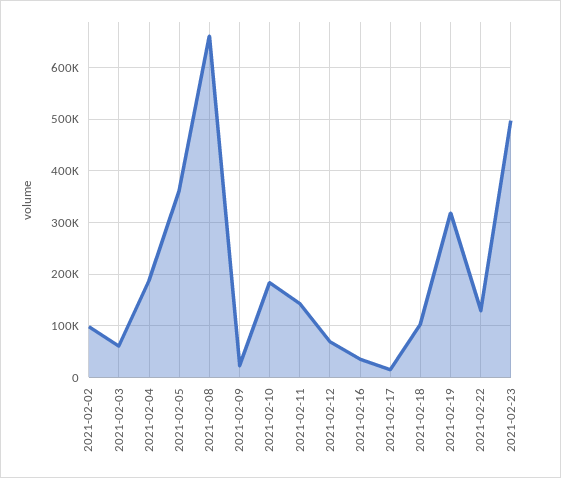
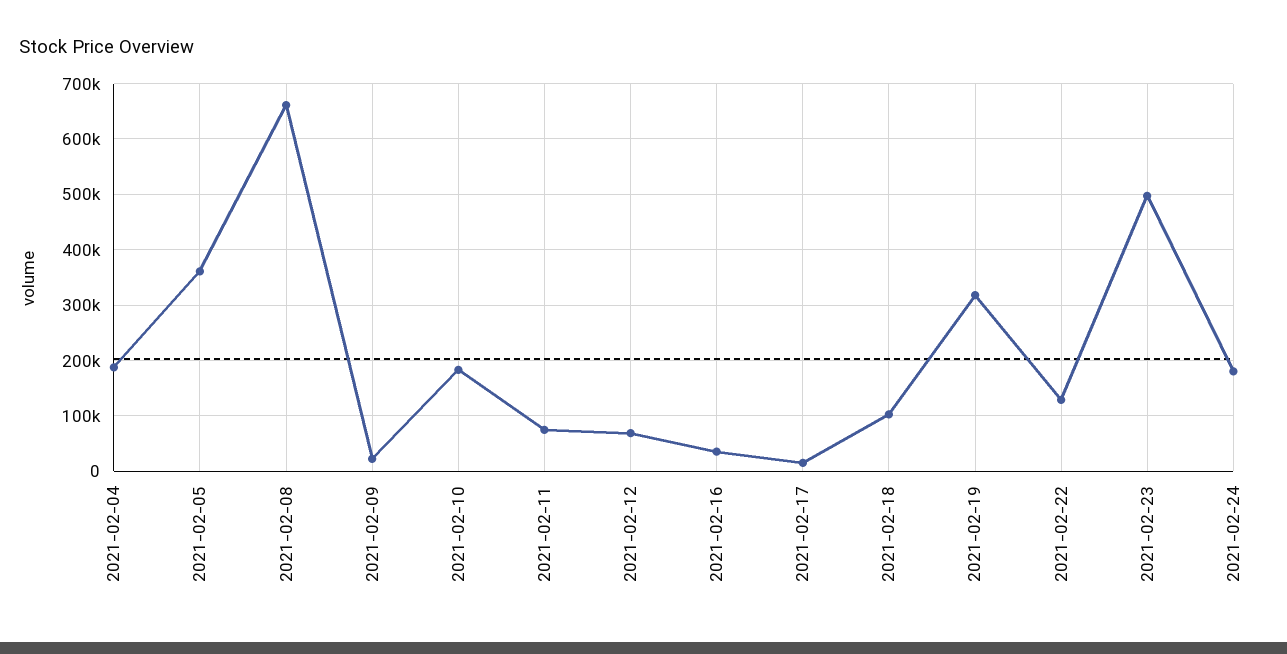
2021-02-02: 100000 -> none
2021-02-03: 60000 -> none
2021-02-11: 140000 -> 80000
2021-02-24: none -> 180000

